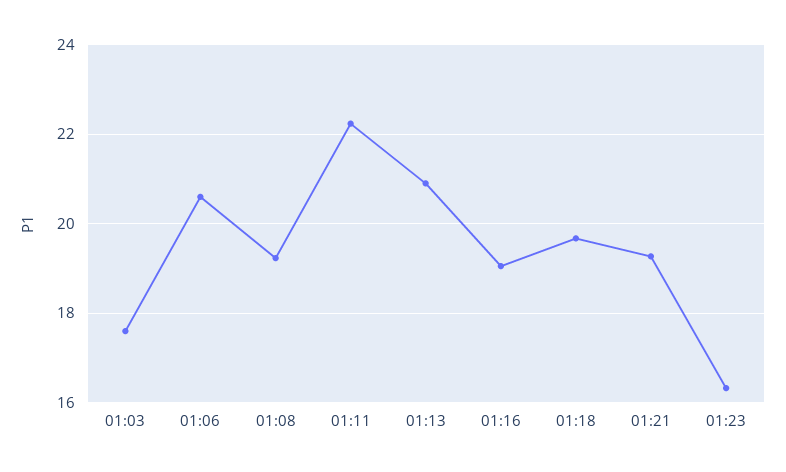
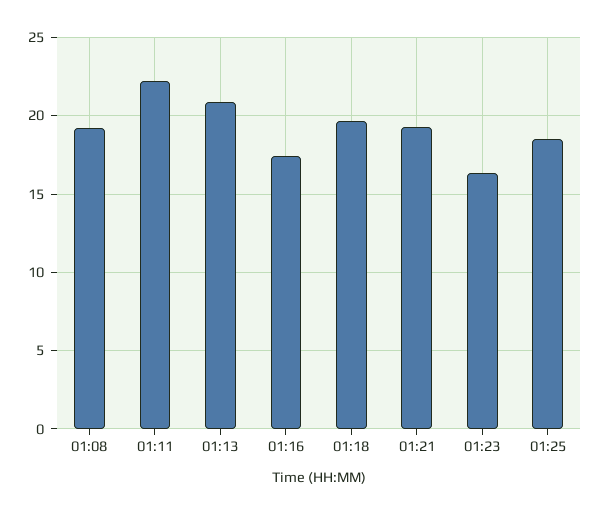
01:03: 17.6 -> none
01:06: 20.6 -> none
01:16: 19 -> 17.5
01:25: none -> 18.5

